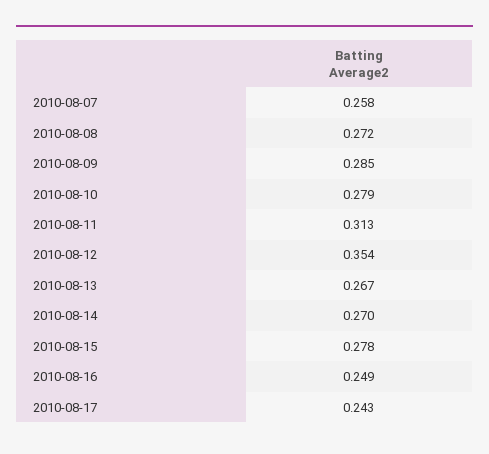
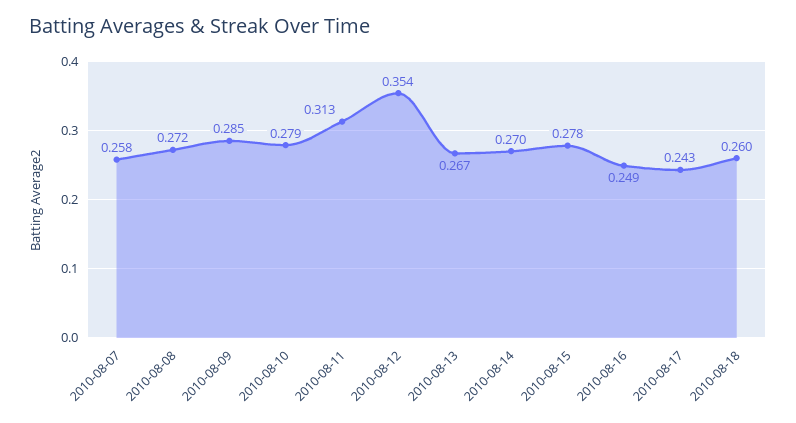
2010-08-18: none -> 0.26

